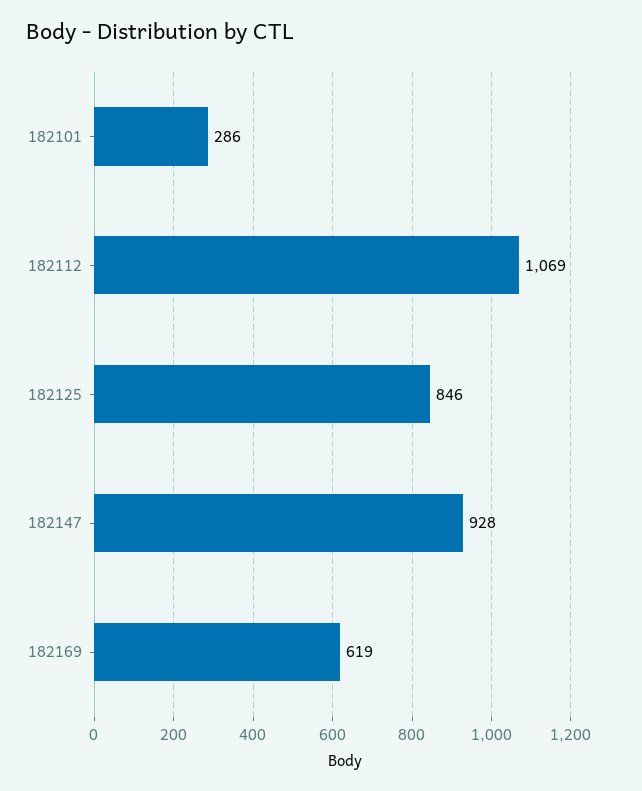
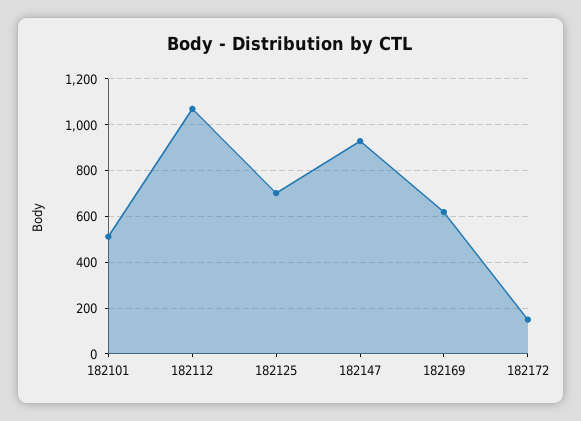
182101: 286 -> 500
182125: 846 -> 700
182172: none -> 150

